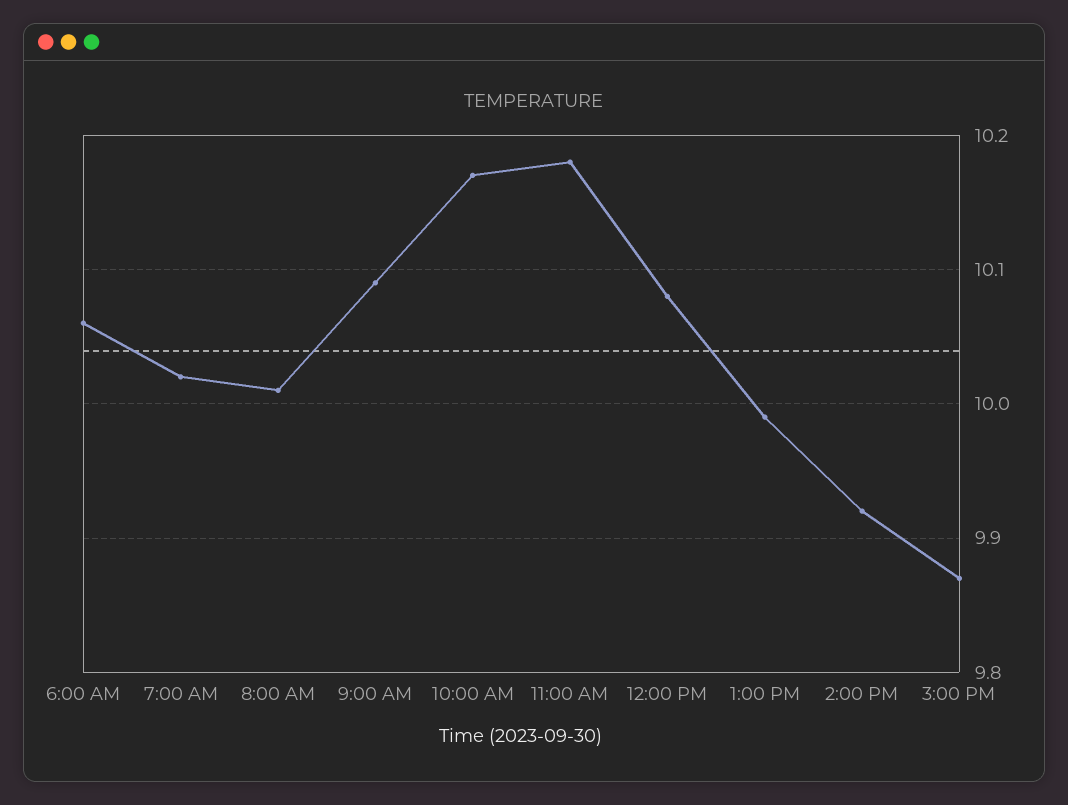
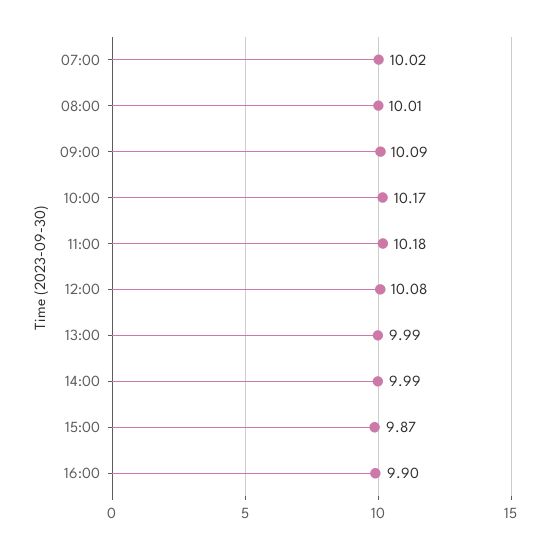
6:00 AM: 10.06 -> none
2:00 PM: 9.92 -> 9.99
16:00: none -> 9.9

